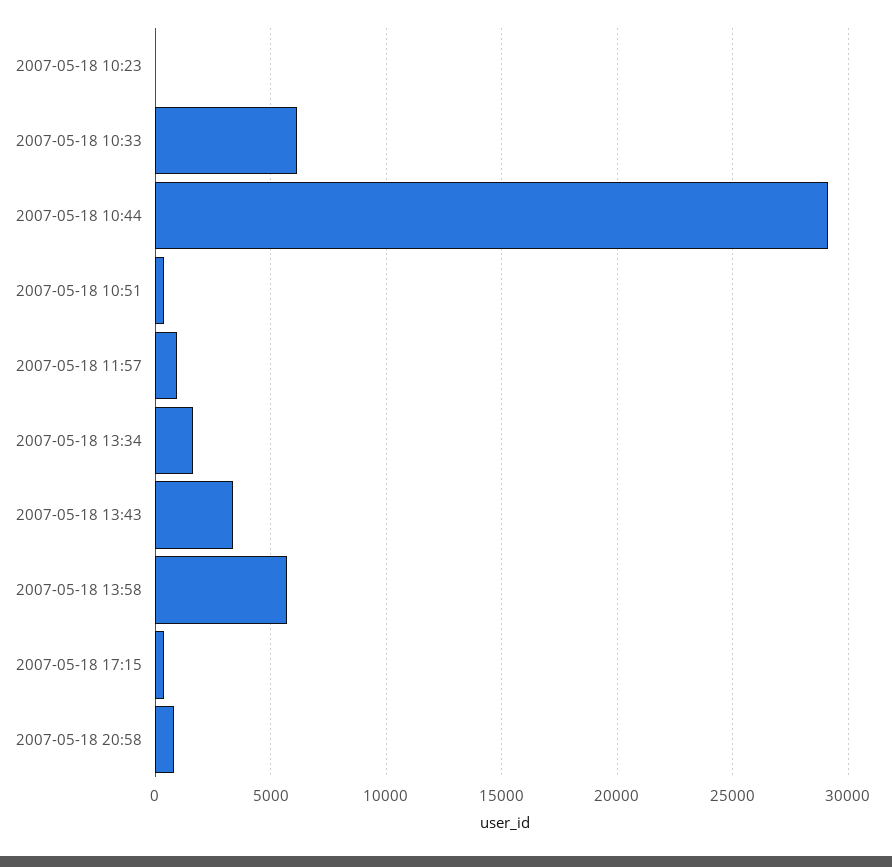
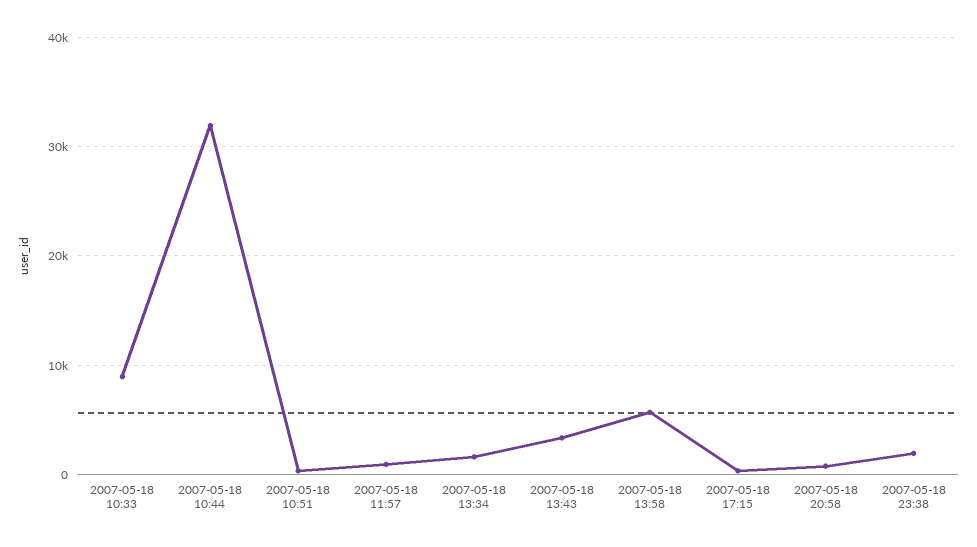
2007-05-18 10:23: 0 -> none
2007-05-18 10:33: 6000 -> 9000
2007-05-18 10:44: 29000 -> 32000
2007-05-18 23:38: none -> 2000

